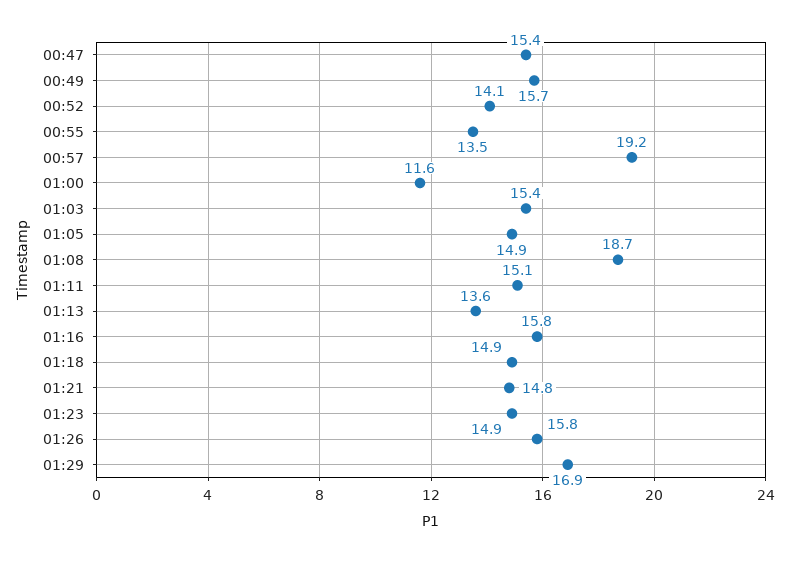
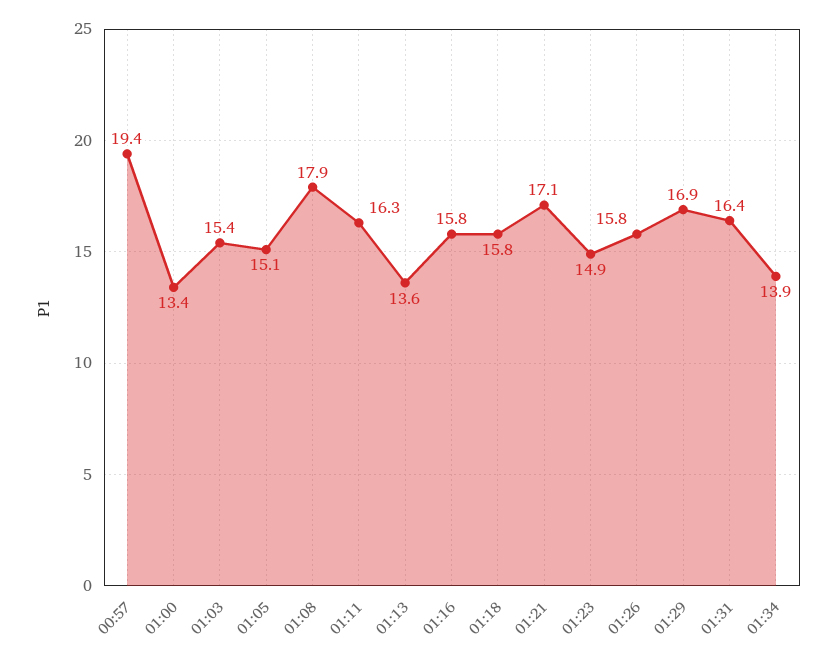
00:47: 15.4 -> none
00:49: 15.7 -> none
00:52: 14.1 -> none
00:55: 13.5 -> none
00:57: 19.2 -> 19.4
01:00: 11.6 -> 13.4
01:05: 14.9 -> 15.1
01:08: 18.7 -> 17.9
01:11: 15.1 -> 16.3
01:18: 14.9 -> 15.8
01:21: 14.8 -> 17.1
01:31: none -> 16.4
01:34: none -> 13.9

